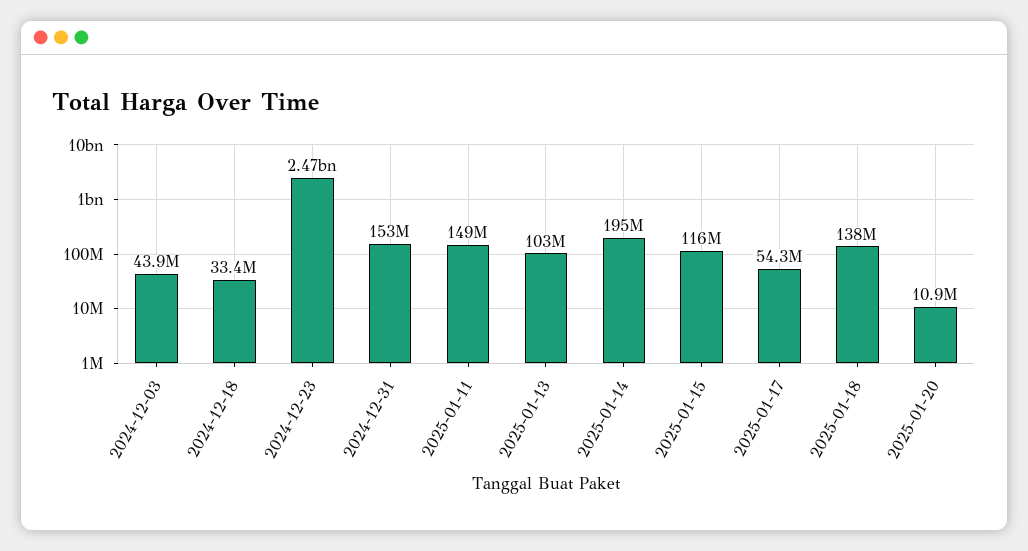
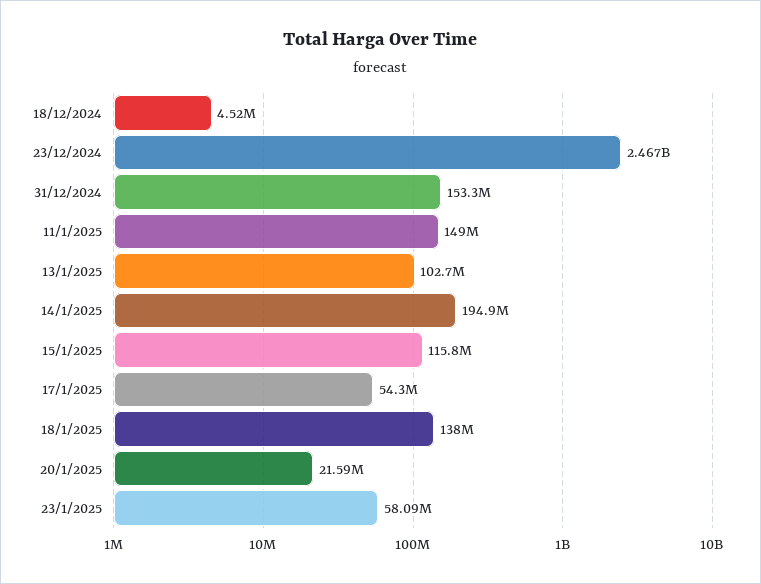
2024-12-03: 43900000 -> none
2024-12-18: 33400000 -> 4520000
2025-01-20: 10900000 -> 21590000
23/1/2025: none -> 58090000

